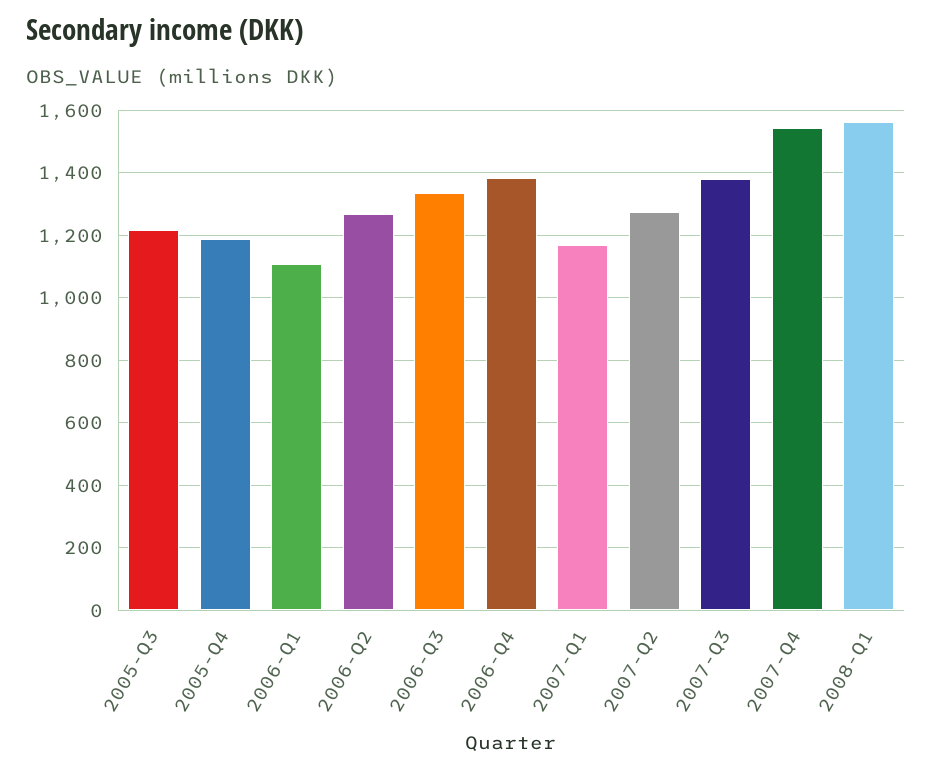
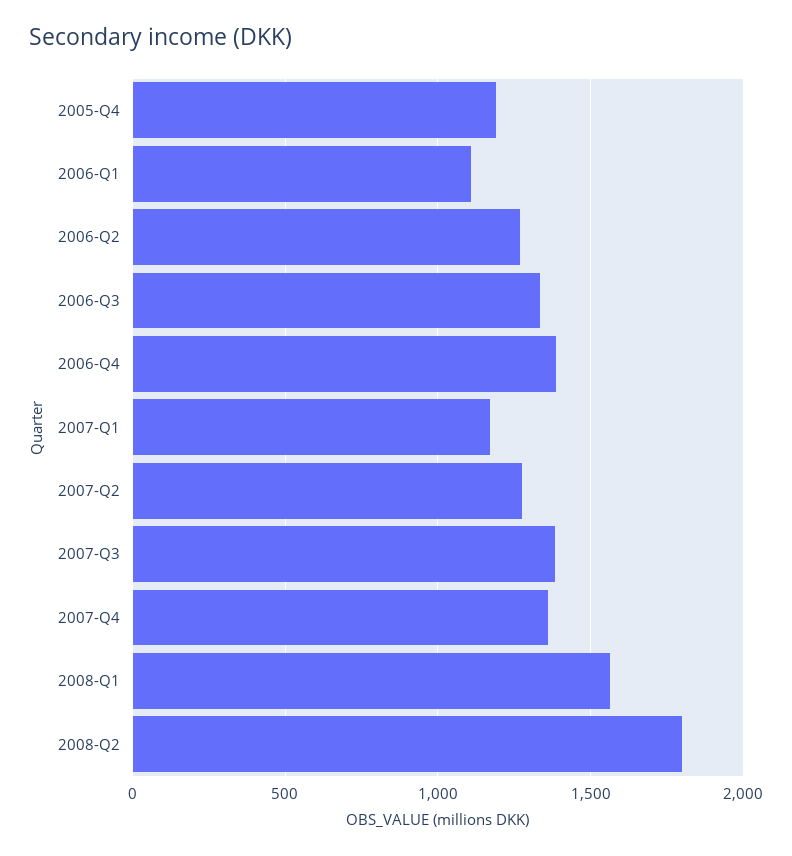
2005-Q3: 1220 -> none
2007-Q4: 1540 -> 1350
2008-Q2: none -> 1800

